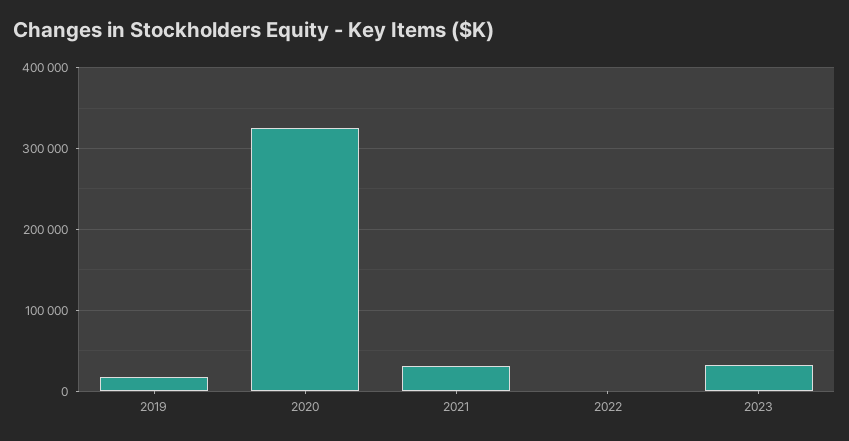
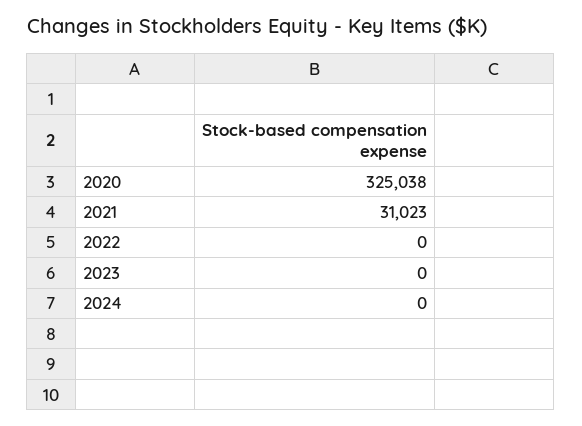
2019: 20000 -> none
2023: 30000 -> 0
2024: none -> 0

